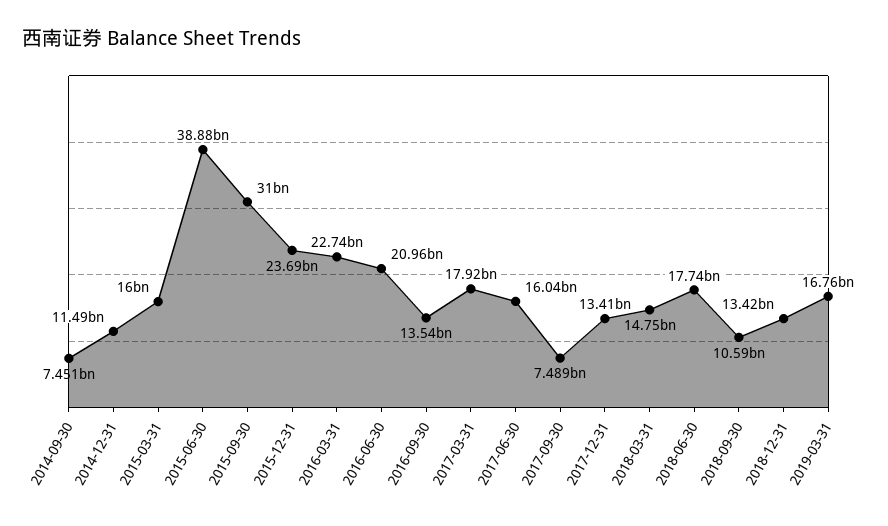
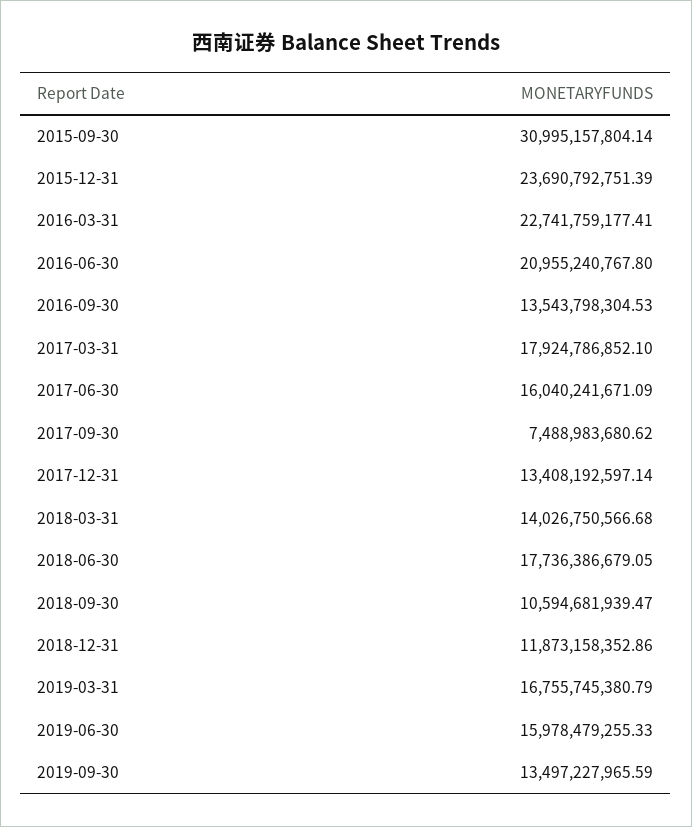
2014-09-30: 7451000000 -> none
2014-12-31: 11490000000 -> none
2015-03-31: 16000000000 -> none
2015-06-30: 38880000000 -> none
2018-03-31: 14750000000 -> 14026750566.68
2018-12-31: 13420000000 -> 11873158352.86
2019-06-30: none -> 15978479255.33
2019-09-30: none -> 13497227965.59

